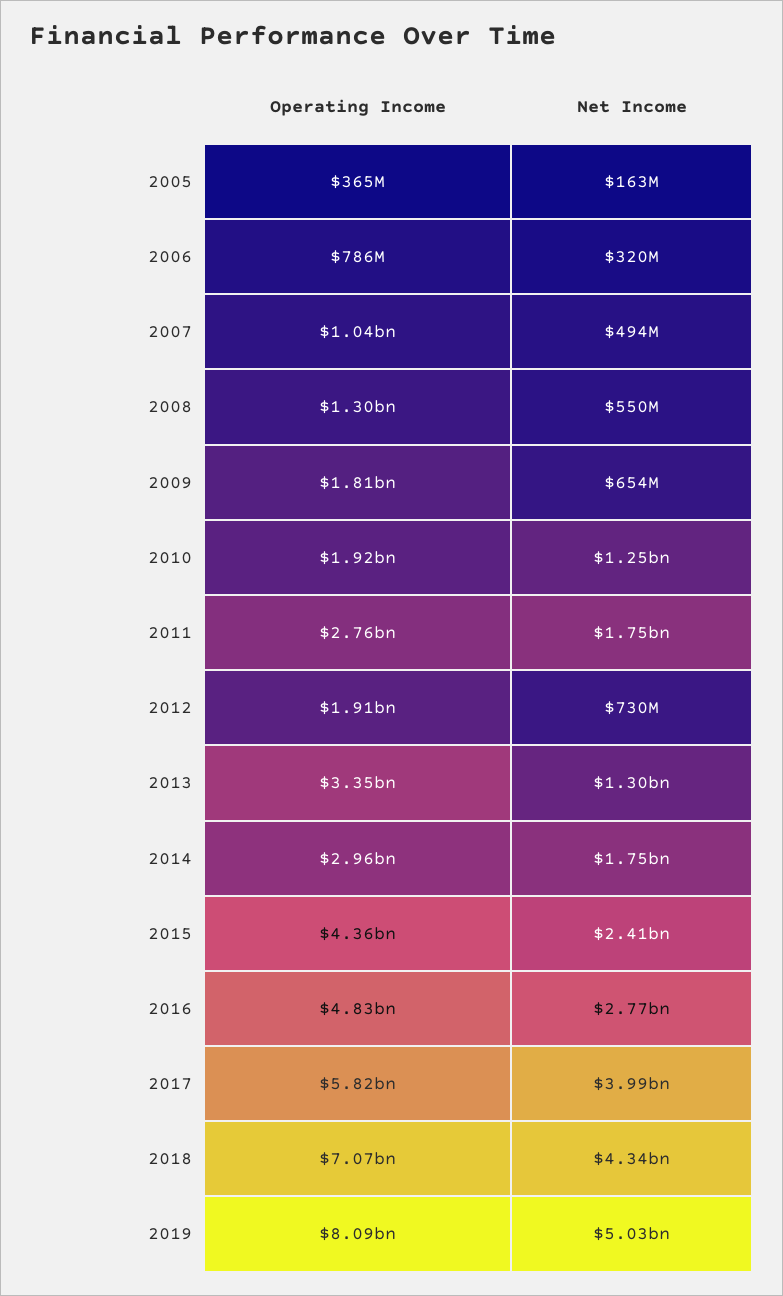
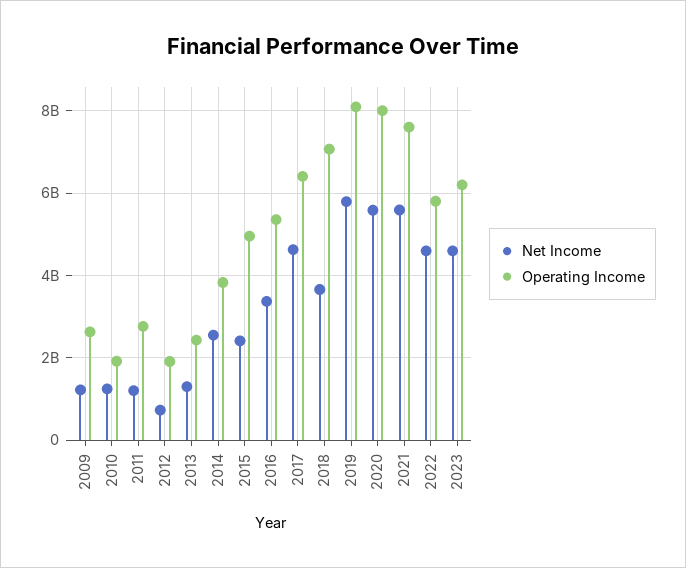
Operating Income, 2005: 365000000 -> none
Net Income, 2005: 163000000 -> none
Operating Income, 2006: 786000000 -> none
Net Income, 2006: 320000000 -> none
Operating Income, 2007: 1040000000 -> none
Net Income, 2007: 494000000 -> none
Operating Income, 2008: 1300000000 -> none
Net Income, 2008: 550000000 -> none
Operating Income, 2009: 1810000000 -> 2600000000
Net Income, 2009: 654000000 -> 1200000000
Net Income, 2011: 1750000000 -> 1200000000
Operating Income, 2013: 3350000000 -> 2400000000
Operating Income, 2014: 2960000000 -> 3800000000
Net Income, 2014: 1750000000 -> 2600000000
Operating Income, 2015: 4360000000 -> 5000000000
Operating Income, 2016: 4830000000 -> 5400000000
Net Income, 2016: 2770000000 -> 3400000000
Operating Income, 2017: 5820000000 -> 6400000000
Net Income, 2017: 3990000000 -> 4600000000
Net Income, 2018: 4340000000 -> 3600000000
Net Income, 2019: 5030000000 -> 5800000000
Net Income, 2020: none -> 5600000000
Operating Income, 2020: none -> 8000000000
Net Income, 2021: none -> 5600000000
Operating Income, 2021: none -> 7600000000
Net Income, 2022: none -> 4600000000
Operating Income, 2022: none -> 5800000000
Net Income, 2023: none -> 4600000000
Operating Income, 2023: none -> 6200000000

